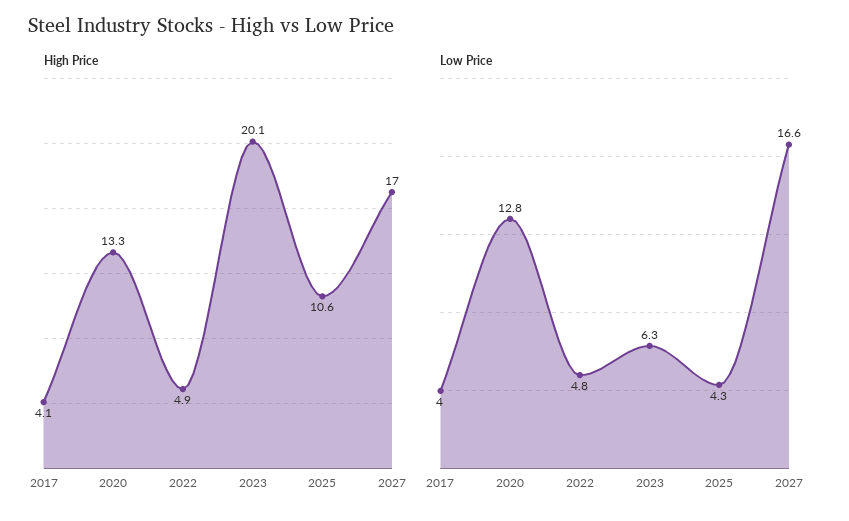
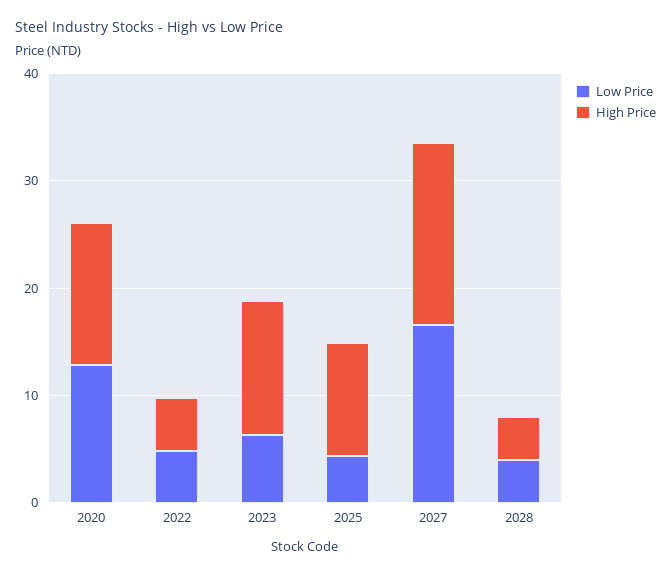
High Price, 2017: 4.1 -> none
High Price, 2023: 20.1 -> 12
Low Price, 2017: 4 -> none
Low Price, 2028: none -> 4
High Price, 2028: none -> 4

